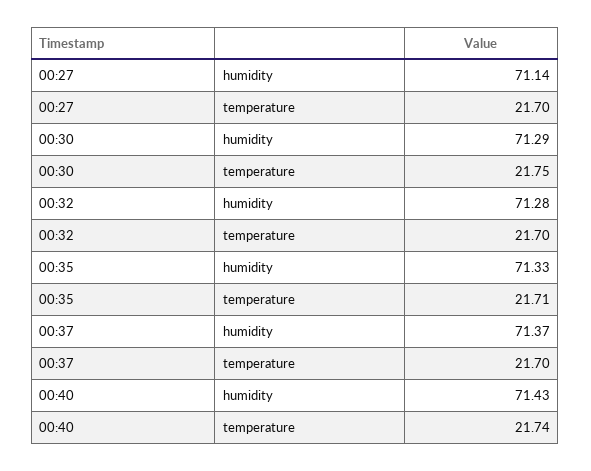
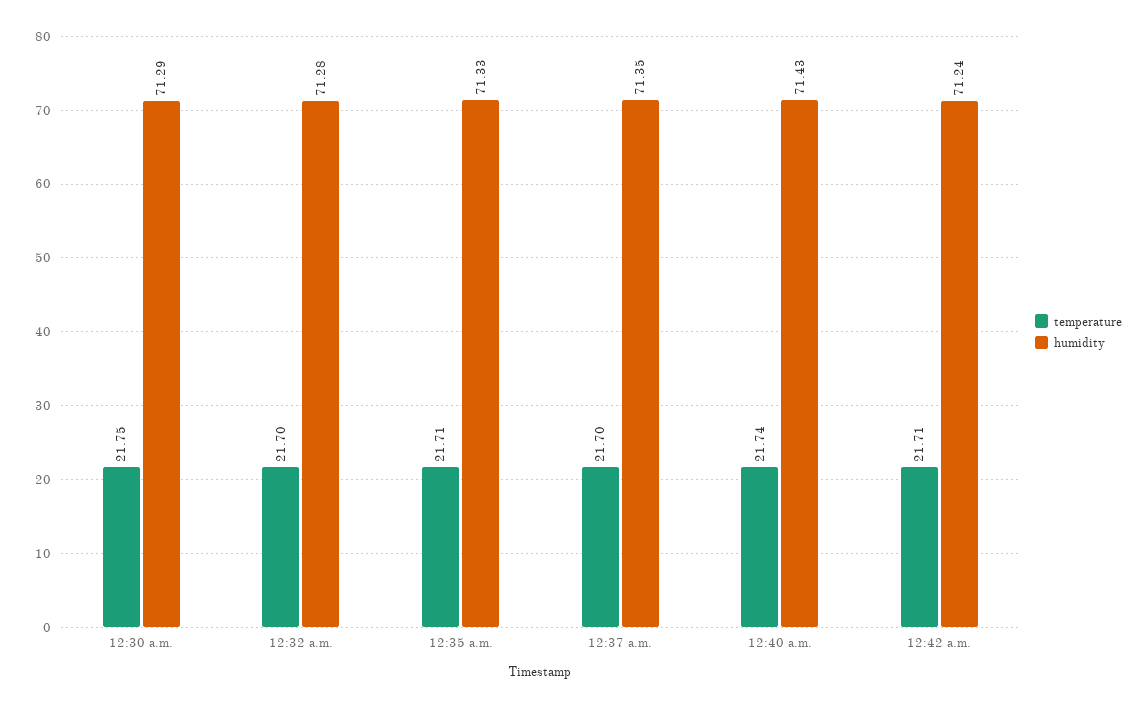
humidity, 00:27: 71.14 -> none
temperature, 00:27: 21.7 -> none
humidity, 00:37: 71.37 -> 71.35
temperature, 12:42 a.m.: none -> 21.71
humidity, 12:42 a.m.: none -> 71.24

